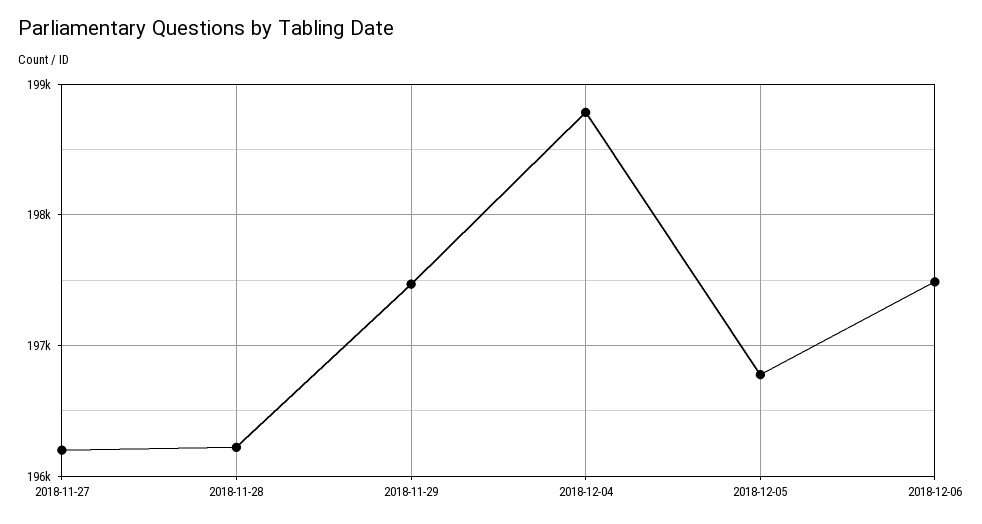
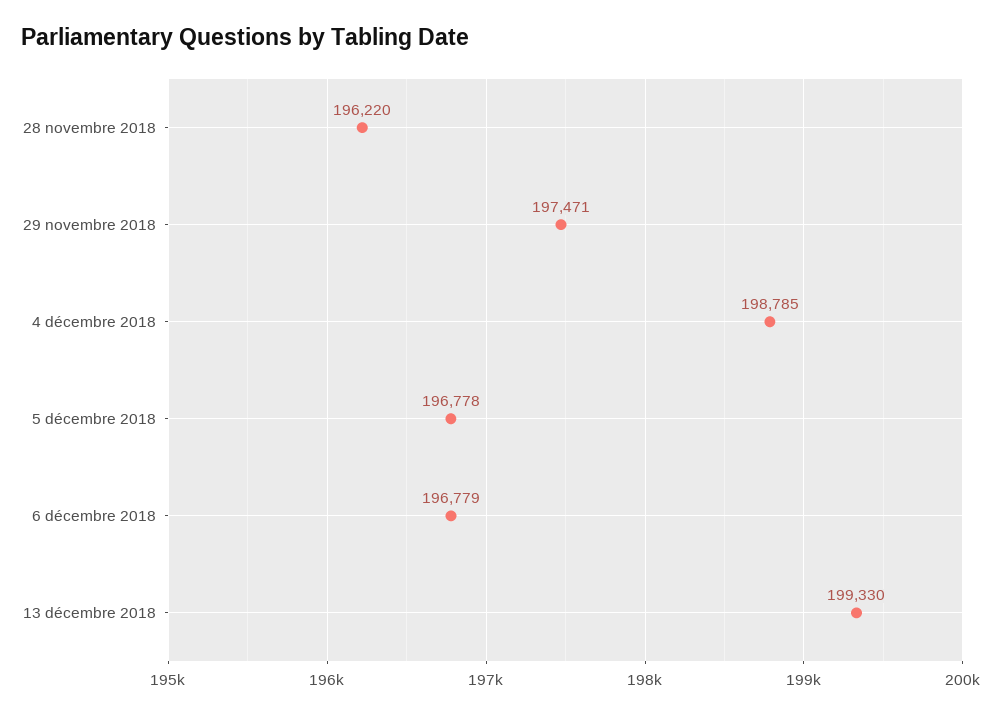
2018-11-27: 196200 -> none
2018-12-06: 197500 -> 196779
13 décembre 2018: none -> 199330

